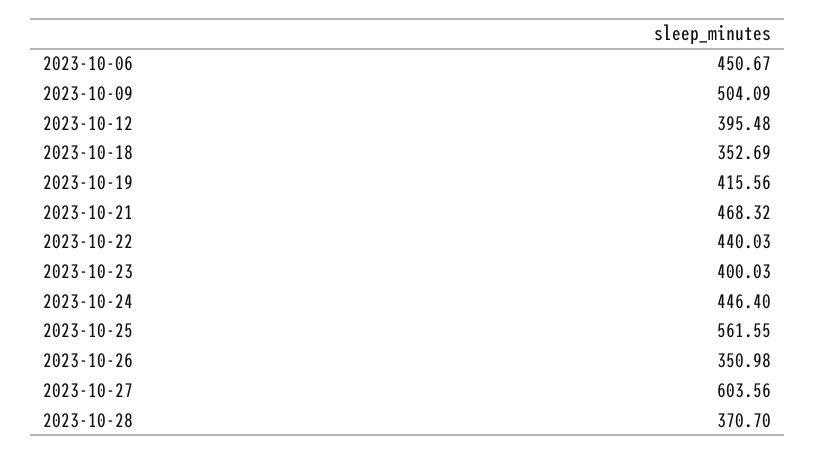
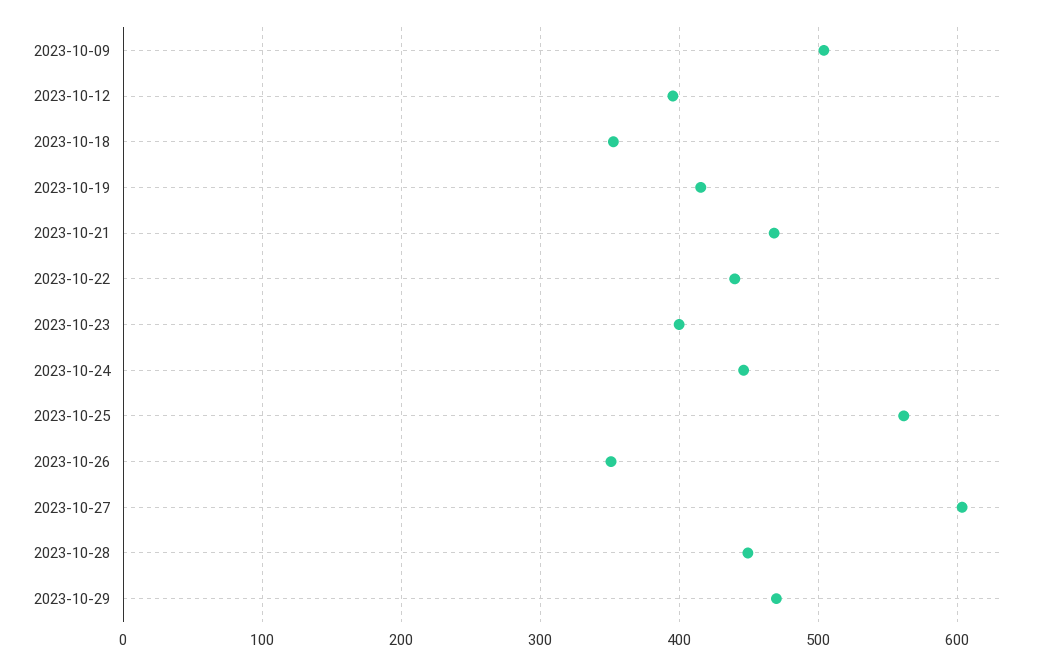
2023-10-06: 450.67 -> none
2023-10-28: 370.7 -> 450
2023-10-29: none -> 470

